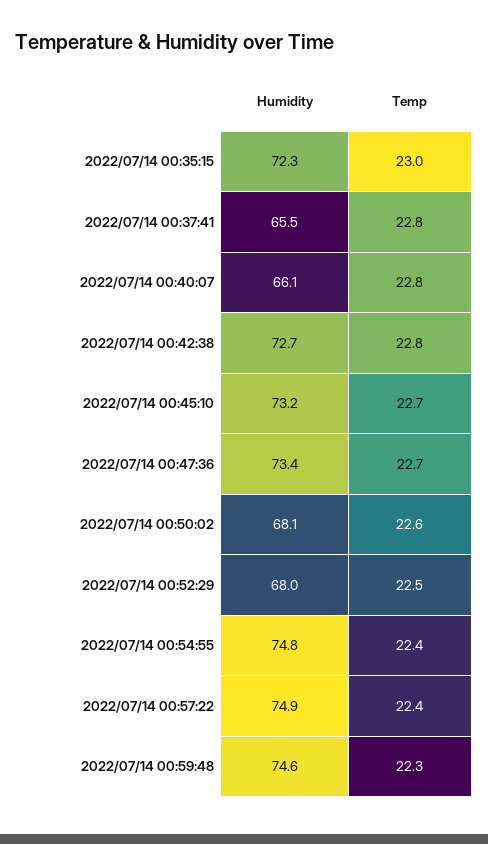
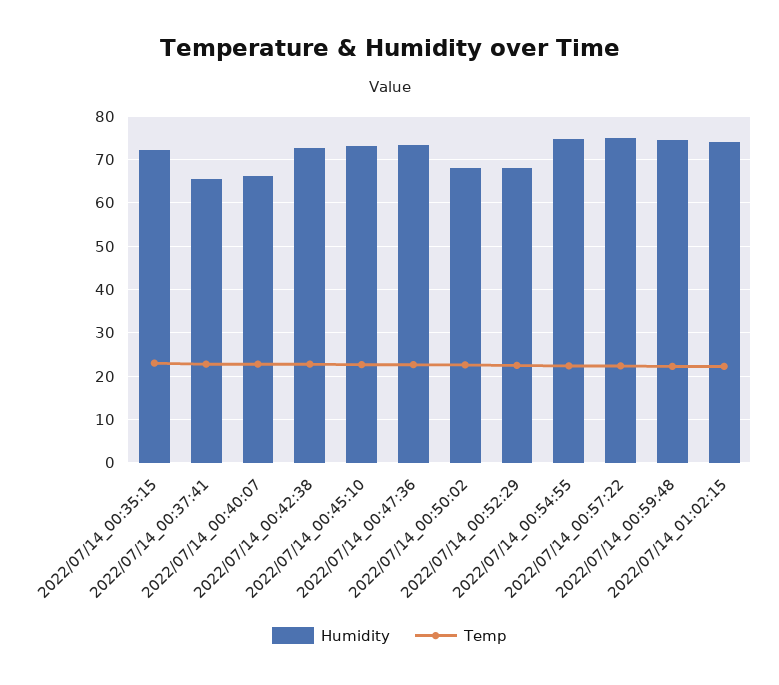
Humidity, 2022/07/14_01:02:15: none -> 74
Temp, 2022/07/14_01:02:15: none -> 22

